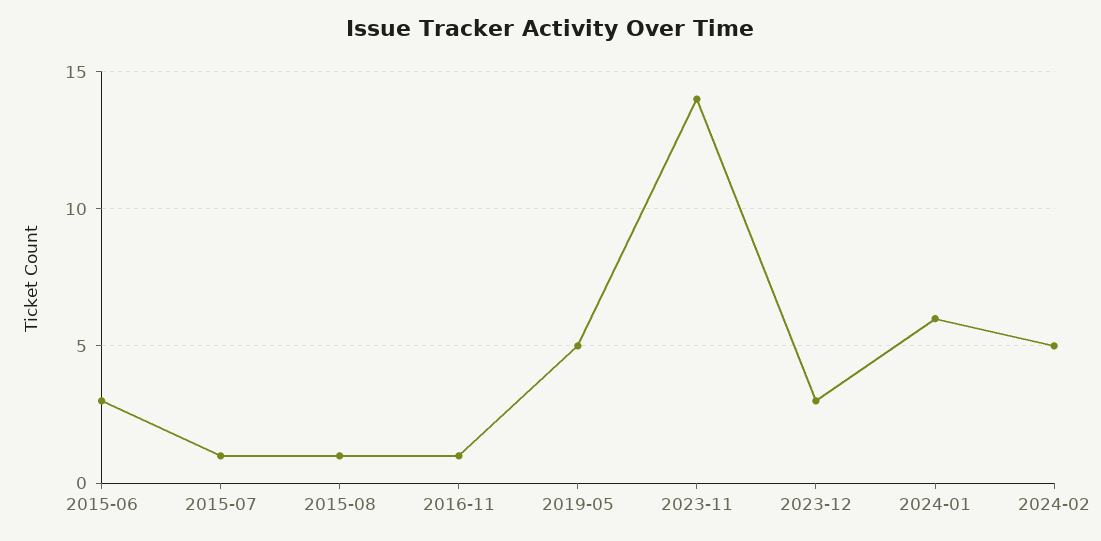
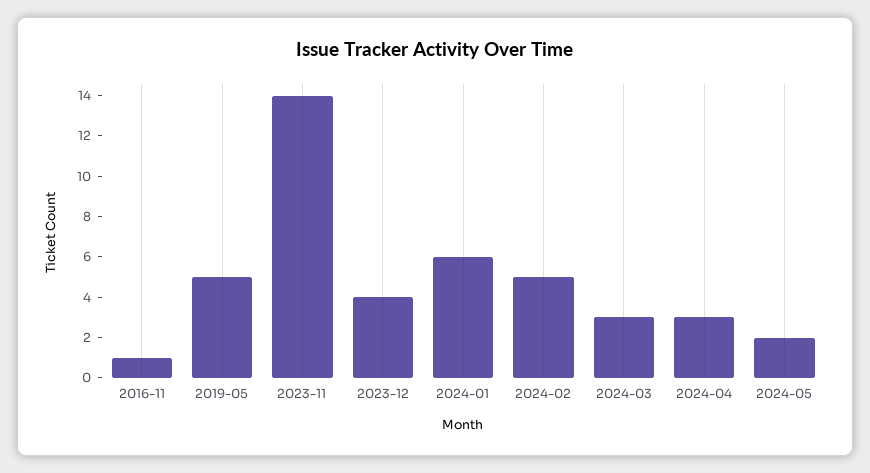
2015-06: 3 -> none
2015-07: 1 -> none
2015-08: 1 -> none
2023-12: 3 -> 4
2024-03: none -> 3
2024-04: none -> 3
2024-05: none -> 2

